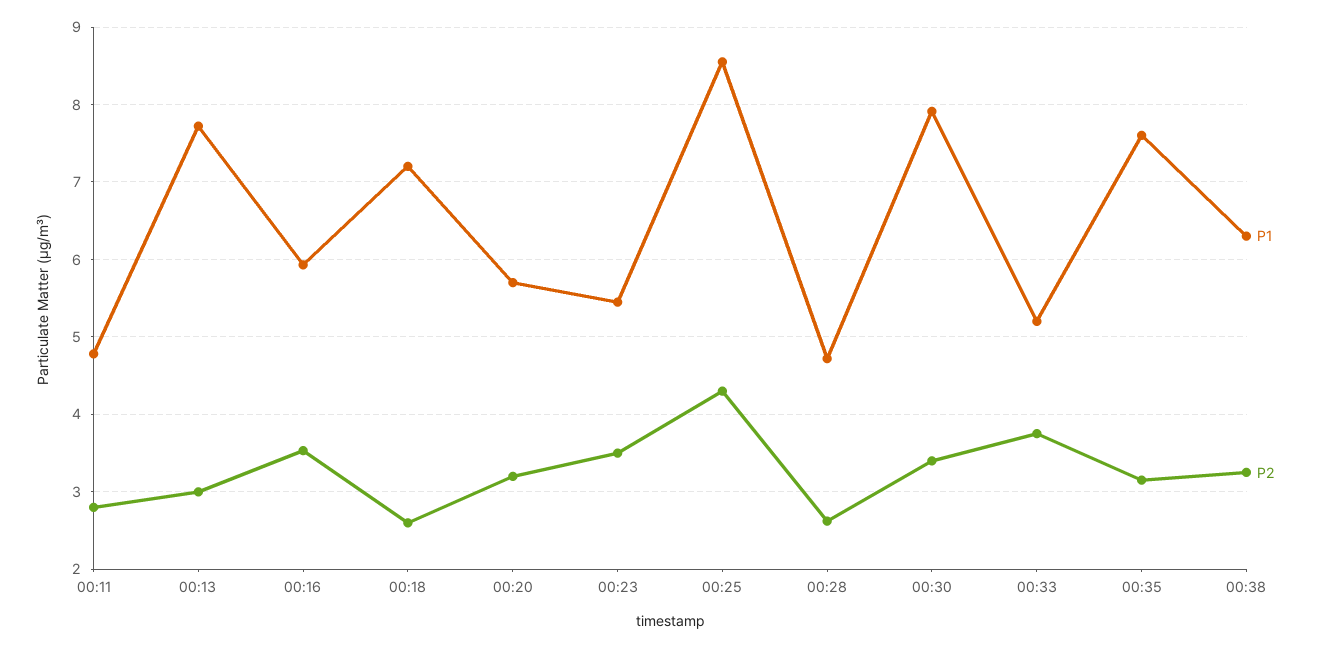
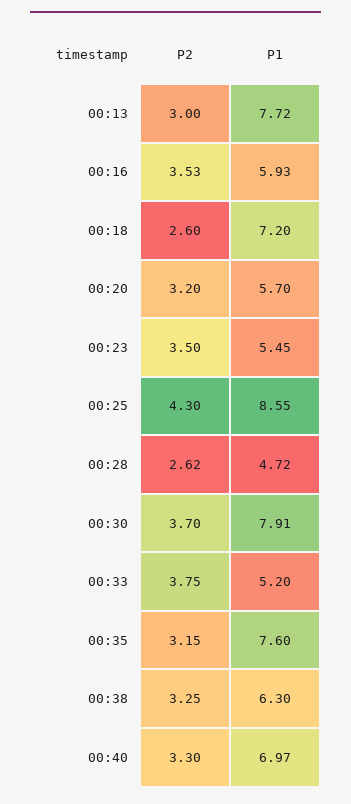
P1, 00:11: 4.8 -> none
P2, 00:11: 2.8 -> none
P2, 00:30: 3.4 -> 3.7
P2, 00:40: none -> 3.3
P1, 00:40: none -> 6.97

